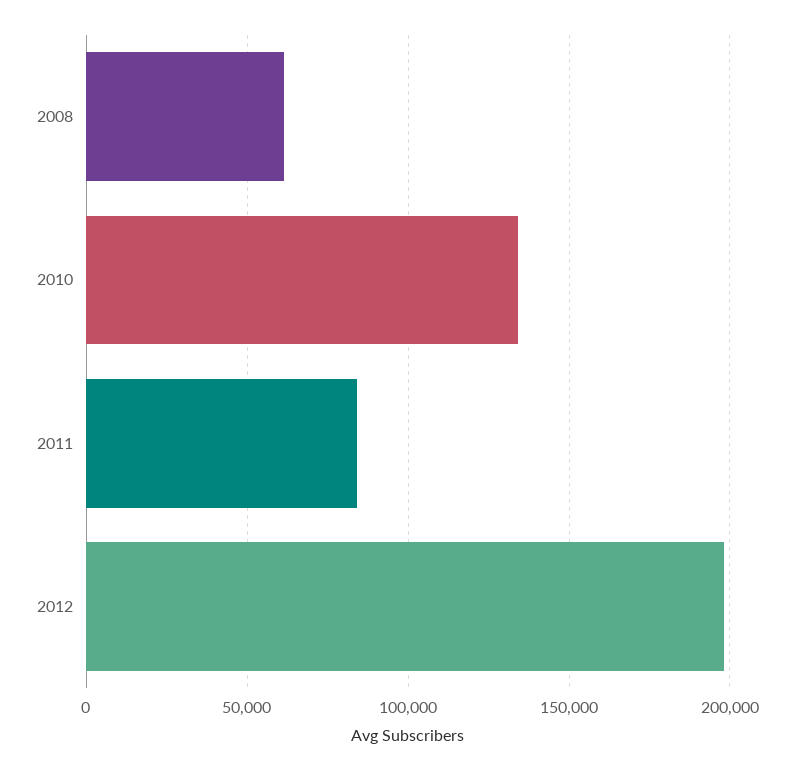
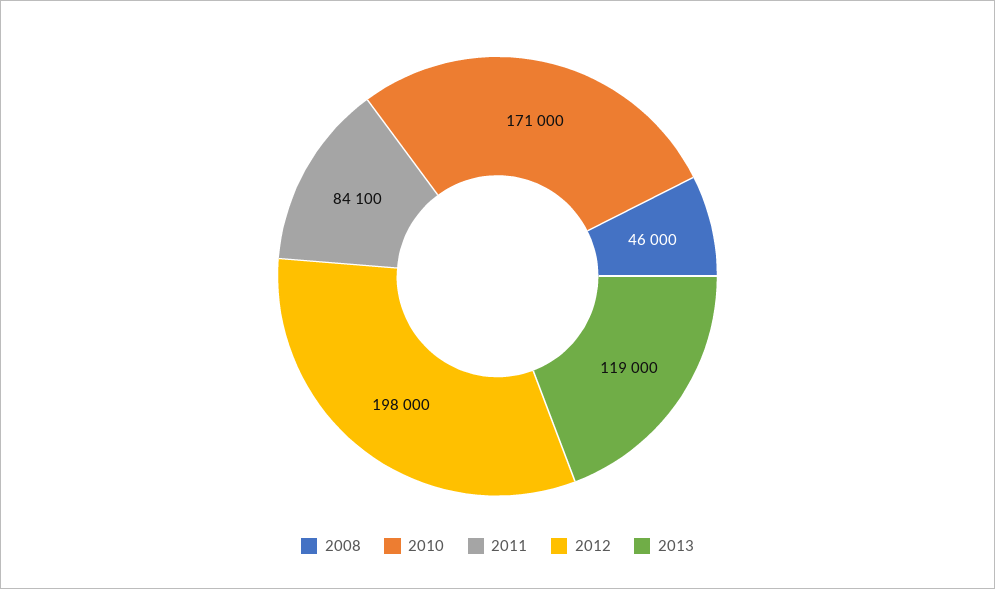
2008: 60000 -> 46000
2010: 135000 -> 171000
2013: none -> 119000

